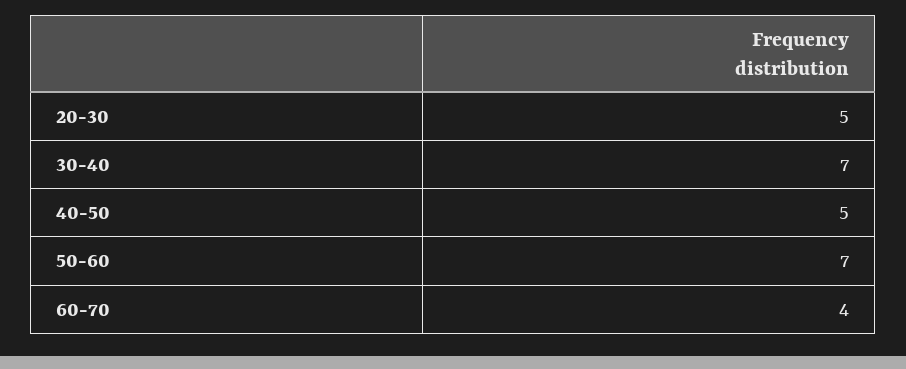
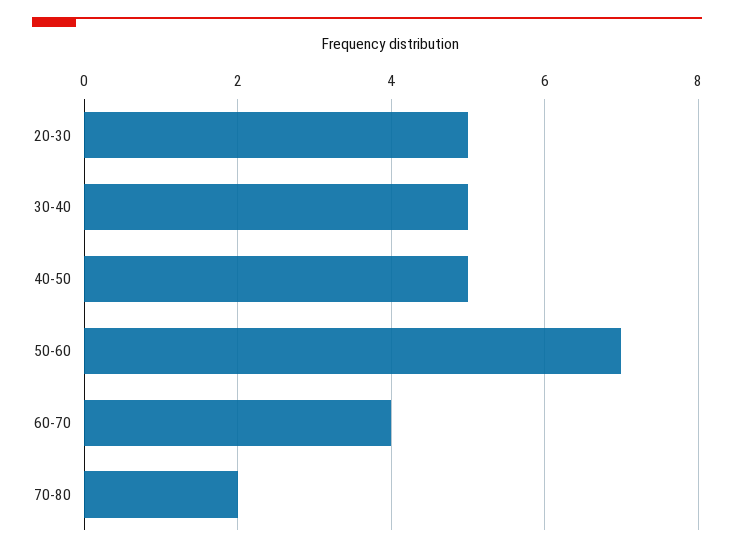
30-40: 7 -> 5
70-80: none -> 2

